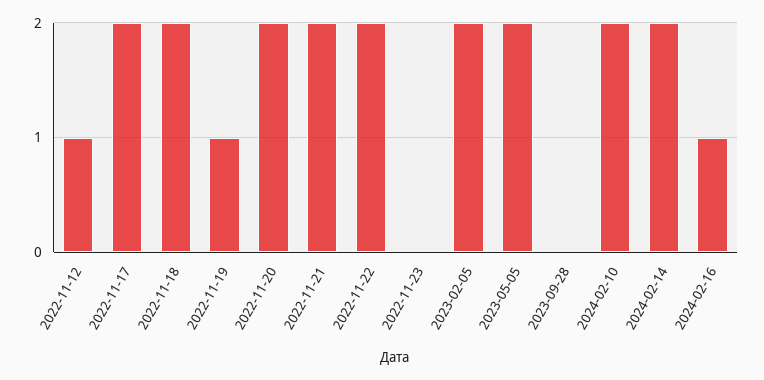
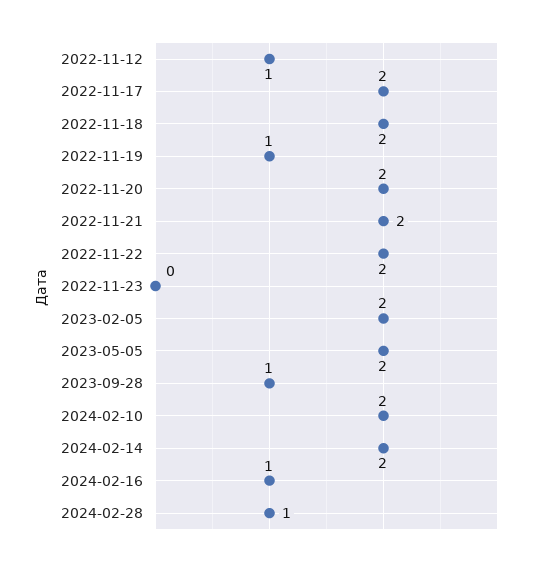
2023-09-28: 0 -> 1
2024-02-28: none -> 1

